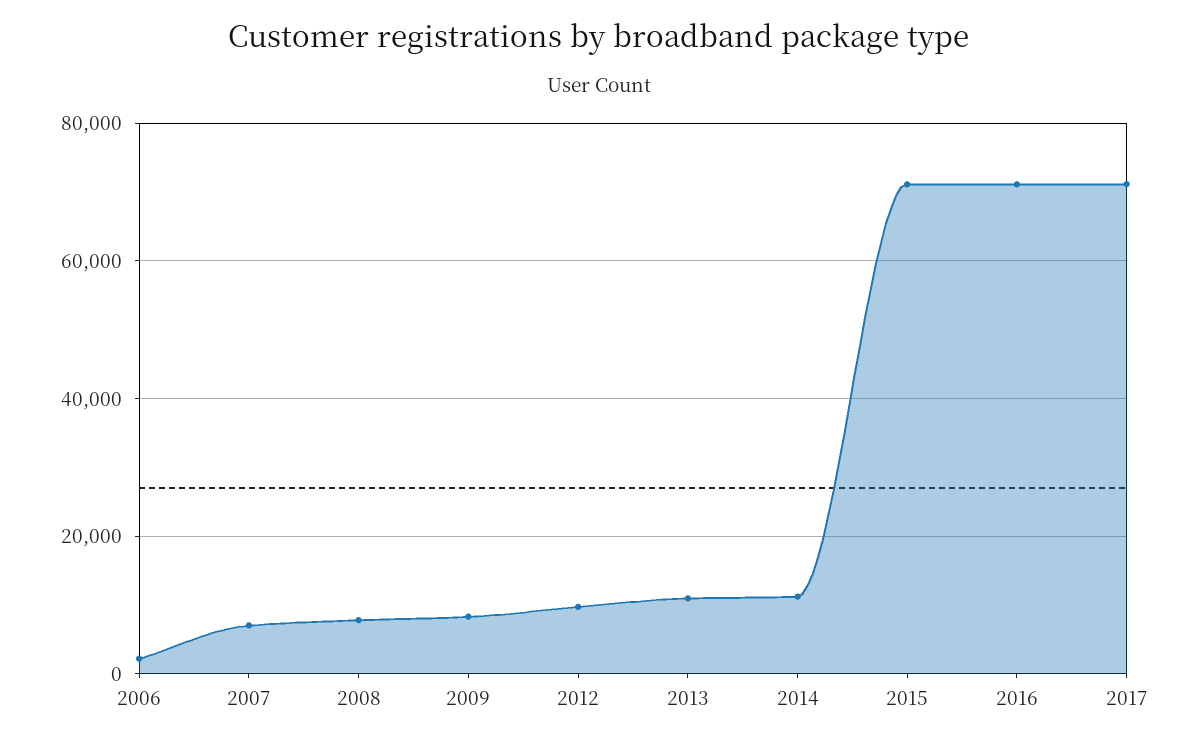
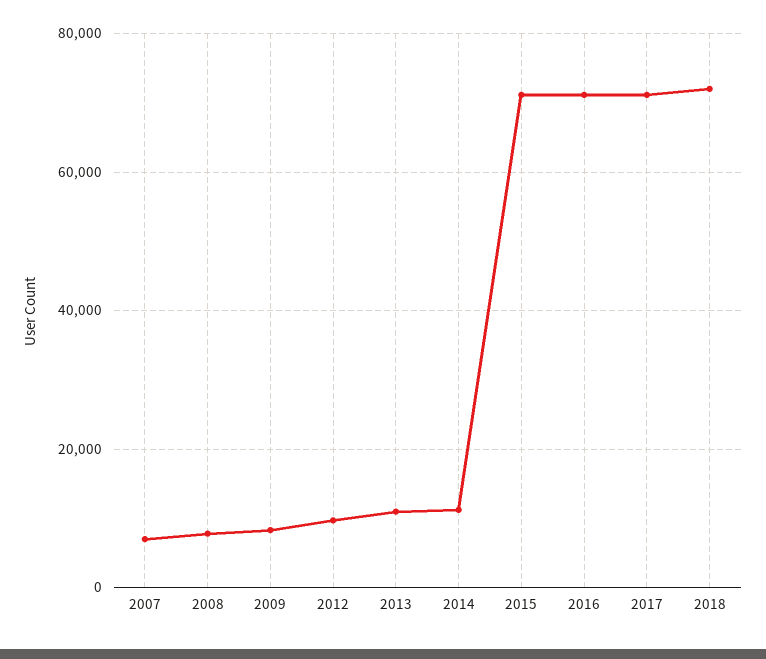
2006: 2000 -> none
2018: none -> 72000

